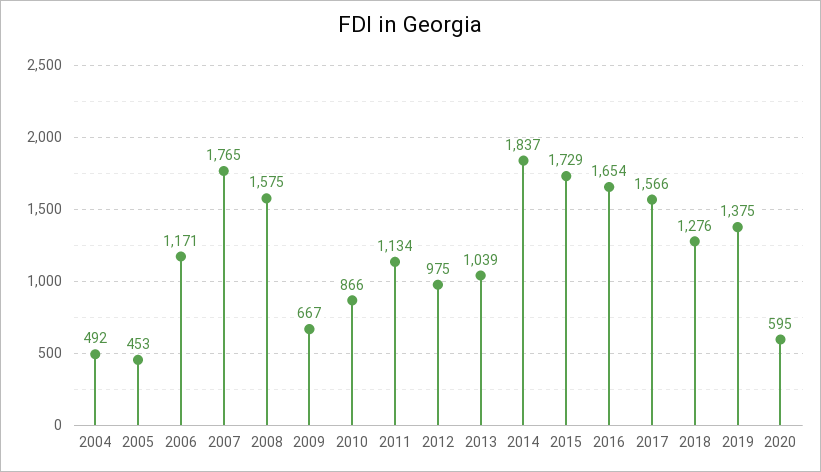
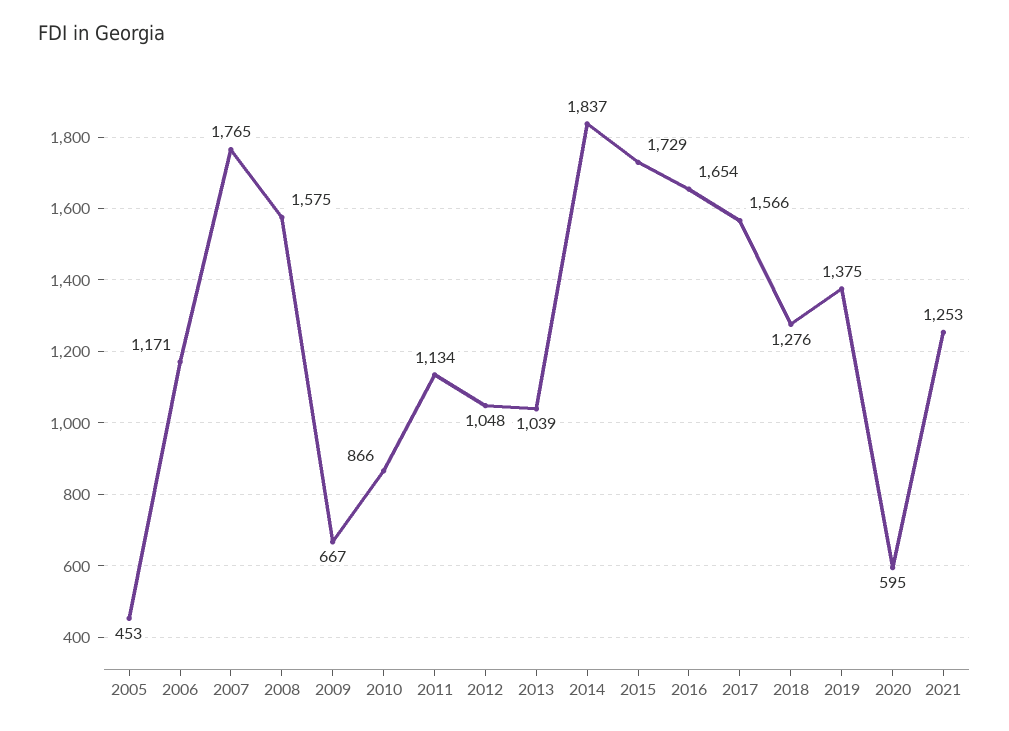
2004: 492 -> none
2012: 975 -> 1048
2021: none -> 1253

